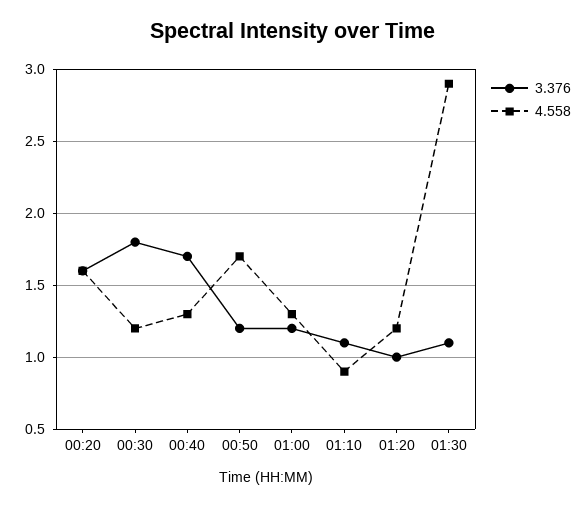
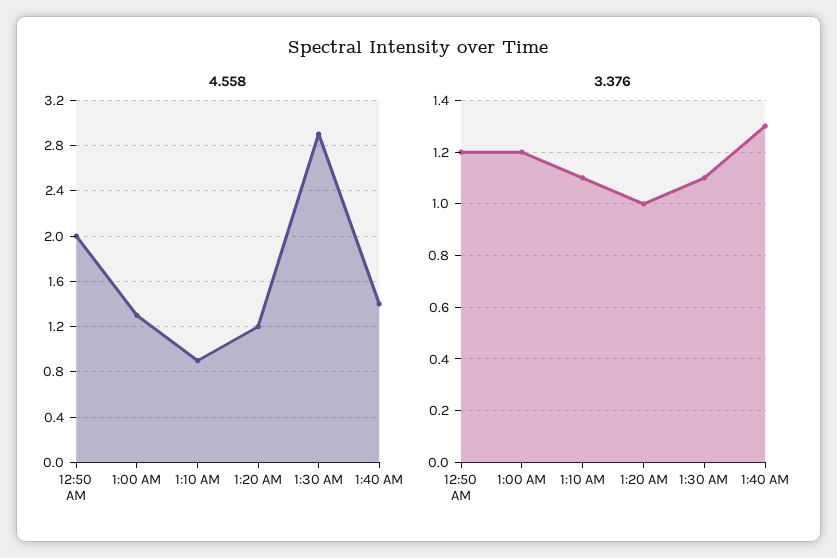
3.376, 00:20: 1.6 -> none
4.558, 00:20: 1.6 -> none
3.376, 00:30: 1.8 -> none
4.558, 00:30: 1.2 -> none
3.376, 00:40: 1.7 -> none
4.558, 00:40: 1.3 -> none
4.558, 00:50: 1.7 -> 2
4.558, 1:40 AM: none -> 1.4
3.376, 1:40 AM: none -> 1.3

